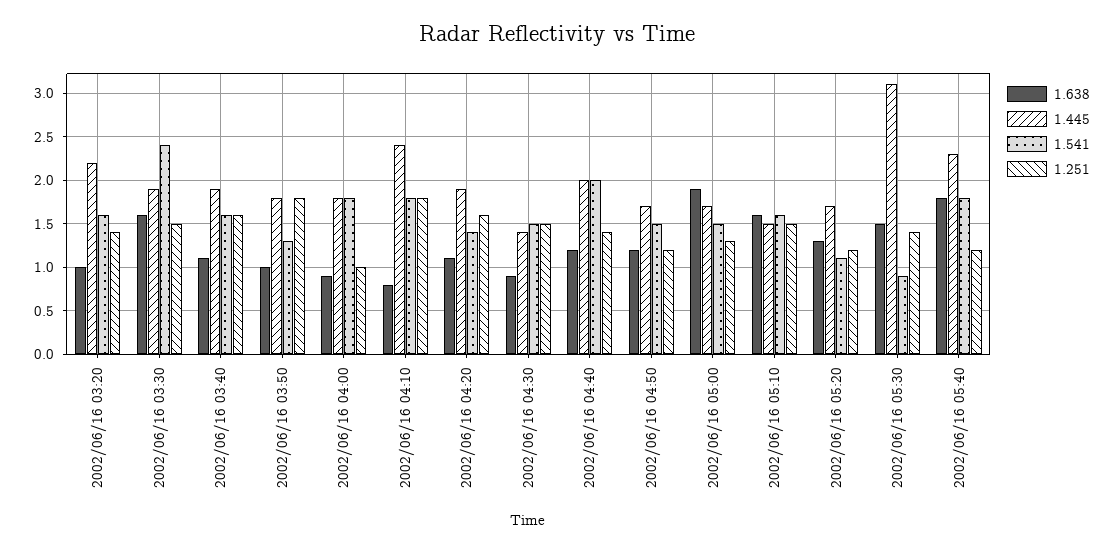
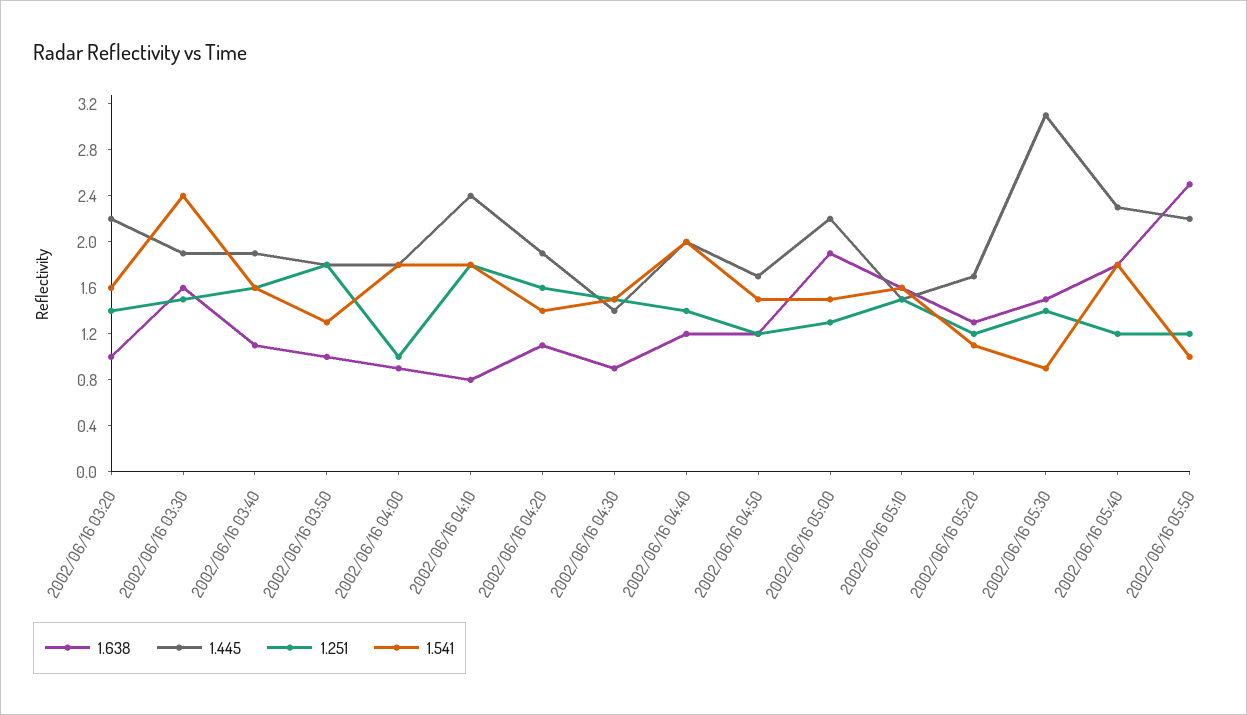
1.445, 2002/06/16 05:00: 1.7 -> 2.2
1.638, 2002/06/16 05:50: none -> 2.5
1.445, 2002/06/16 05:50: none -> 2.2
1.251, 2002/06/16 05:50: none -> 1.2
1.541, 2002/06/16 05:50: none -> 1

